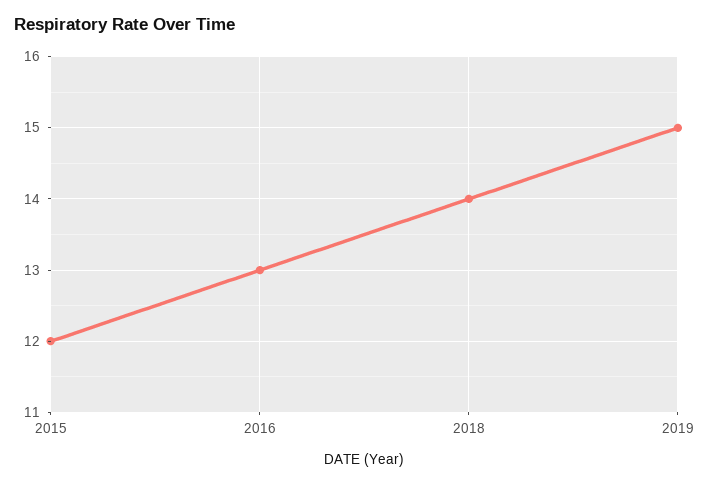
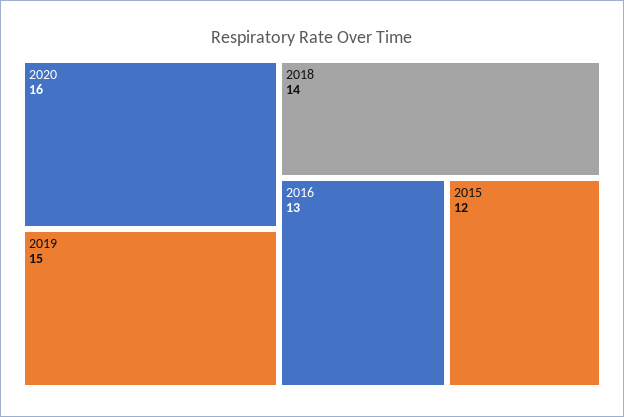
2020: none -> 16

